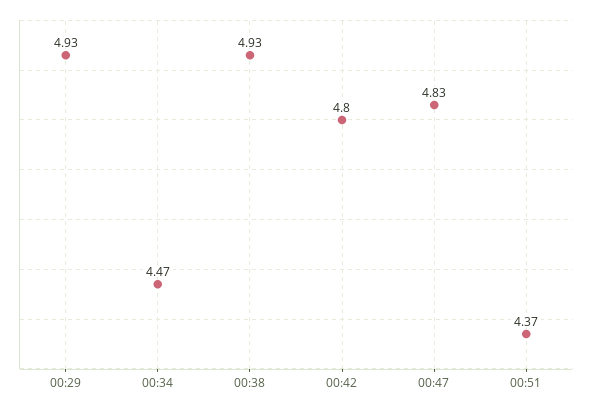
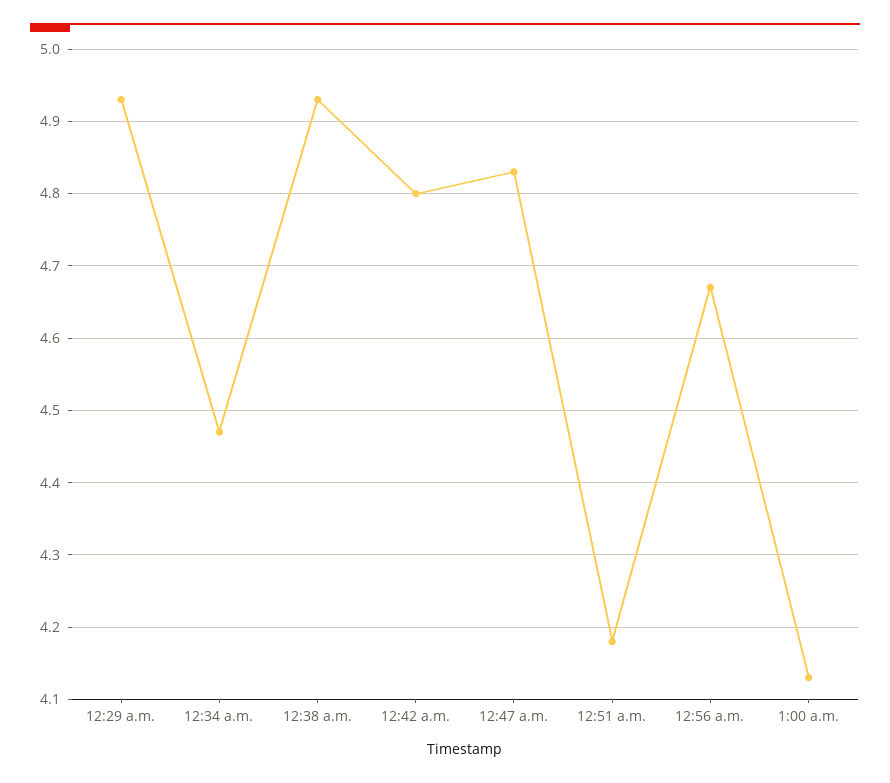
00:51: 4.37 -> 4.18
12:56 a.m.: none -> 4.67
1:00 a.m.: none -> 4.13

